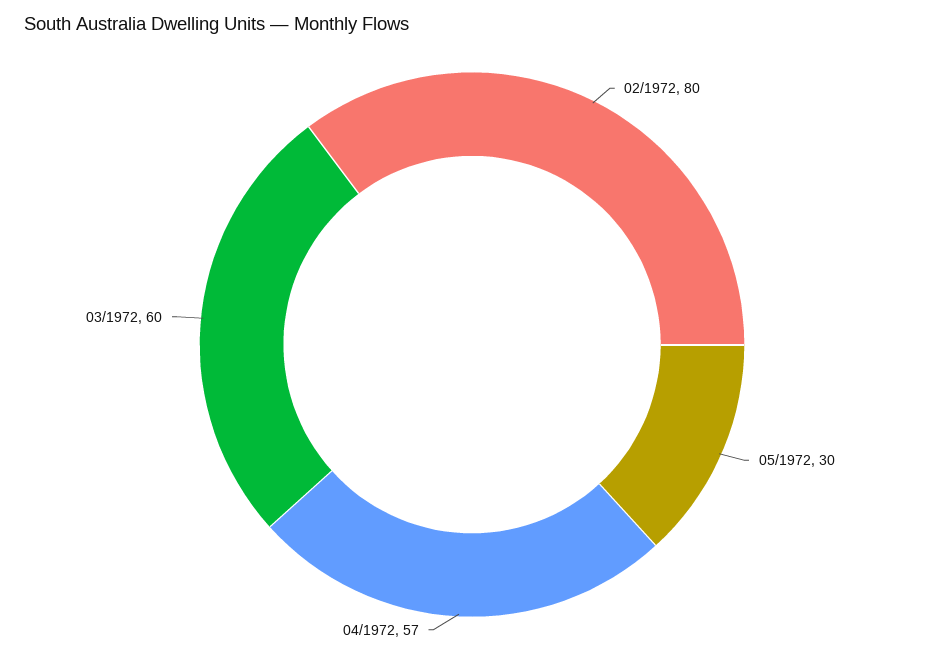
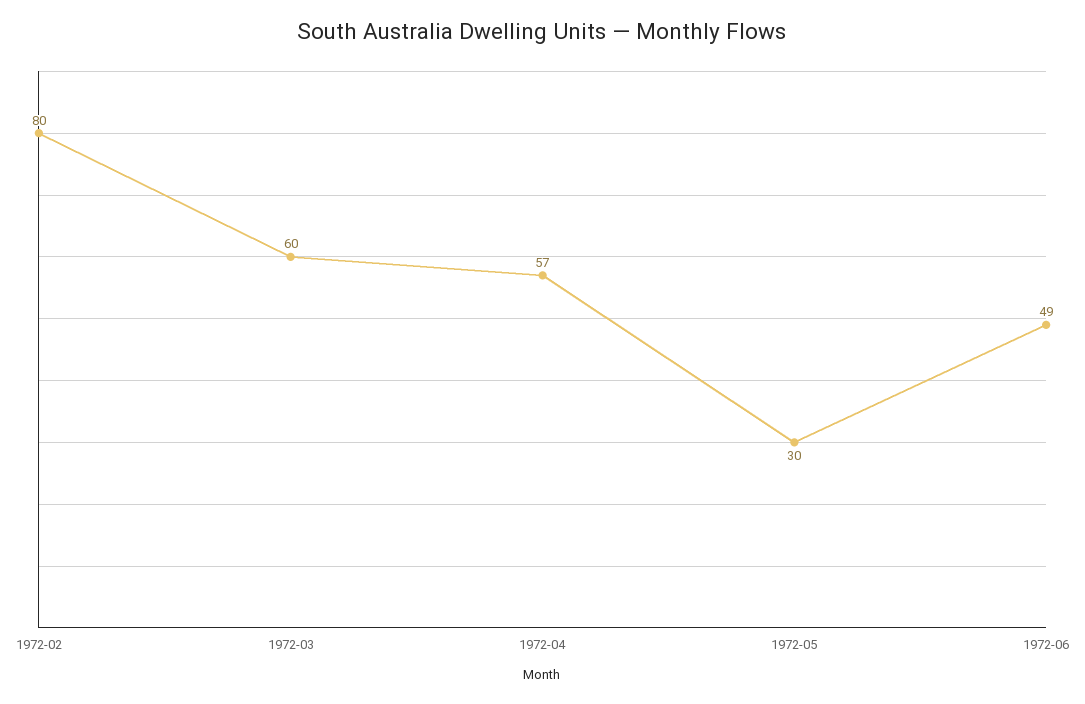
1972-06: none -> 49

